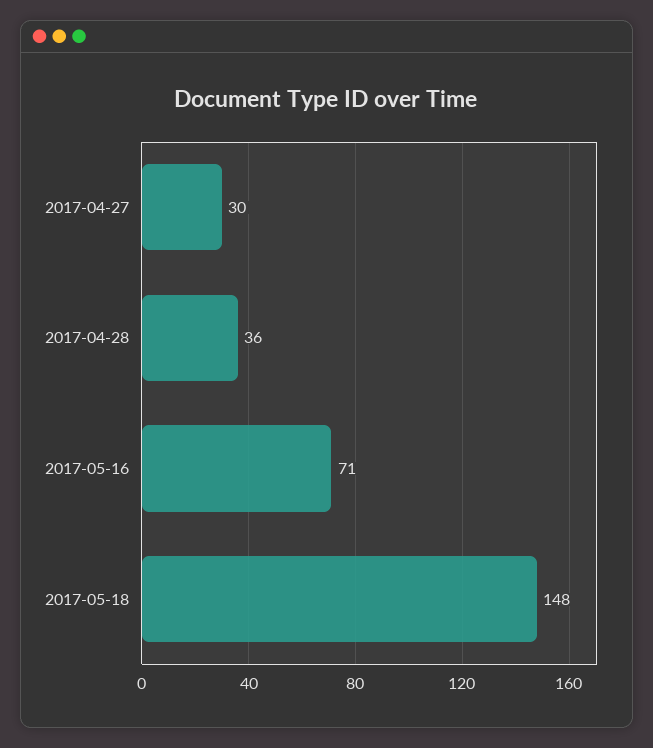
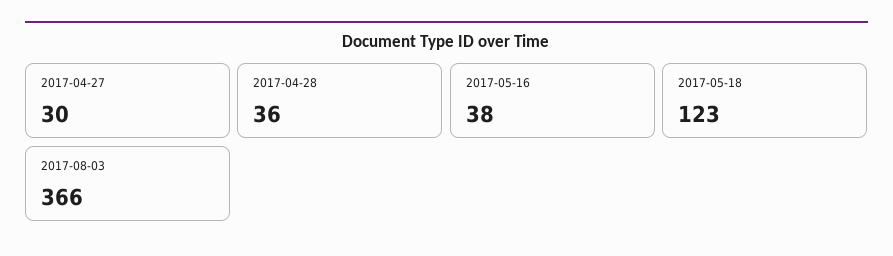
2017-05-16: 71 -> 38
2017-05-18: 148 -> 123
2017-08-03: none -> 366

